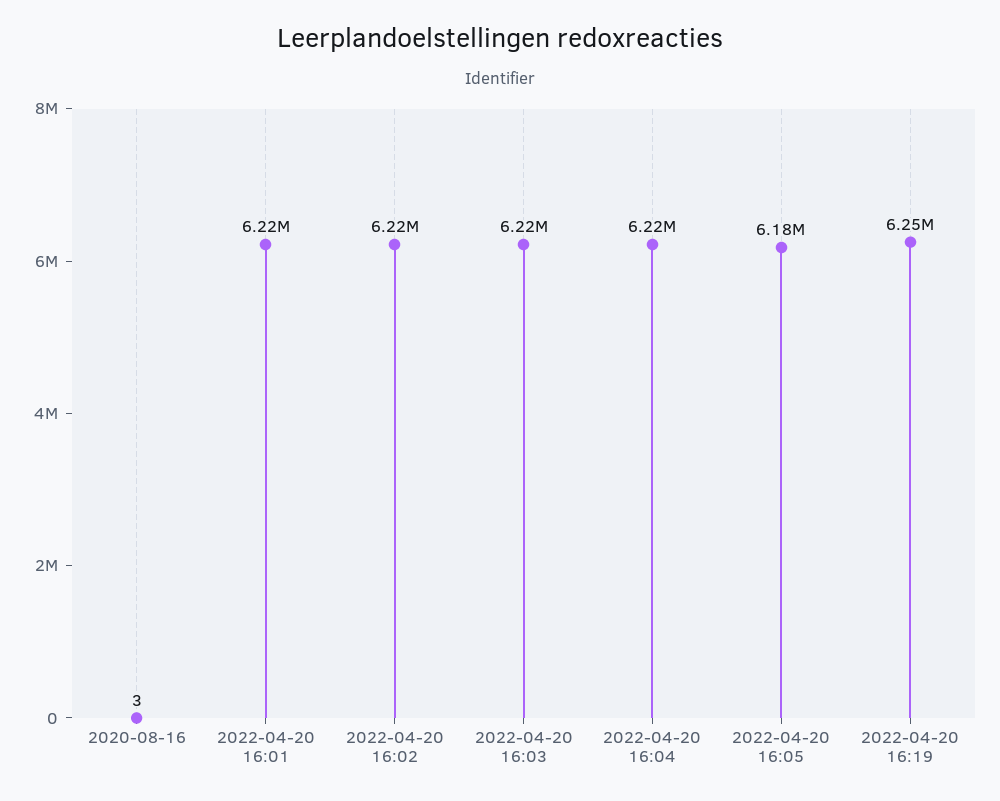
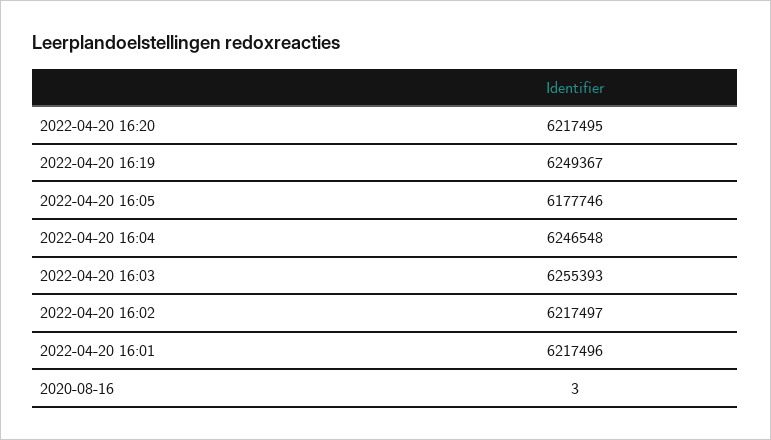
2022-04-20 16:03: 6220000 -> 6255393
2022-04-20 16:04: 6220000 -> 6246548
2022-04-20 16:20: none -> 6217495

